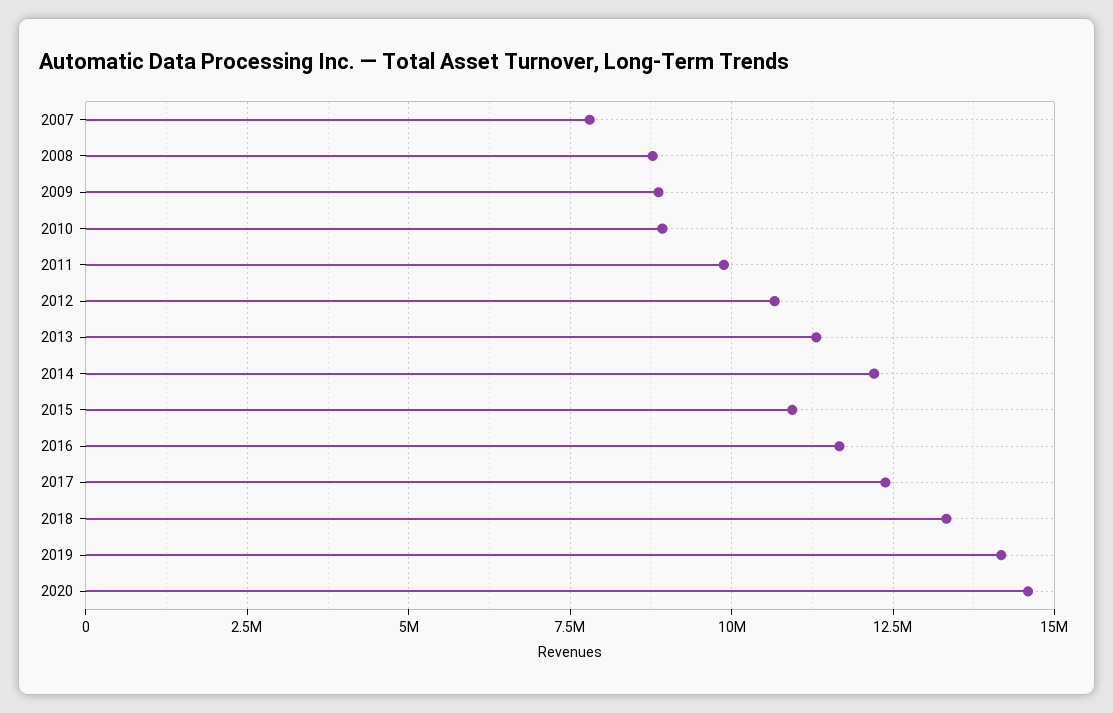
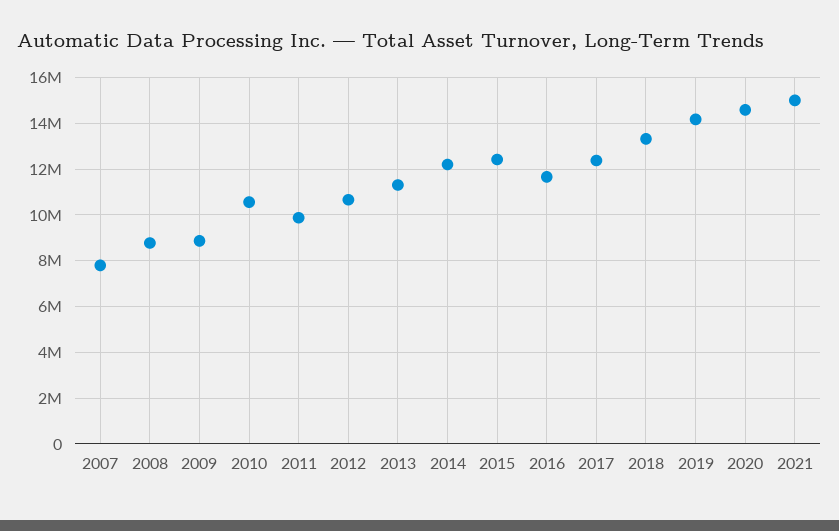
2010: 9000000 -> 10500000
2015: 11000000 -> 12500000
2021: none -> 15000000

